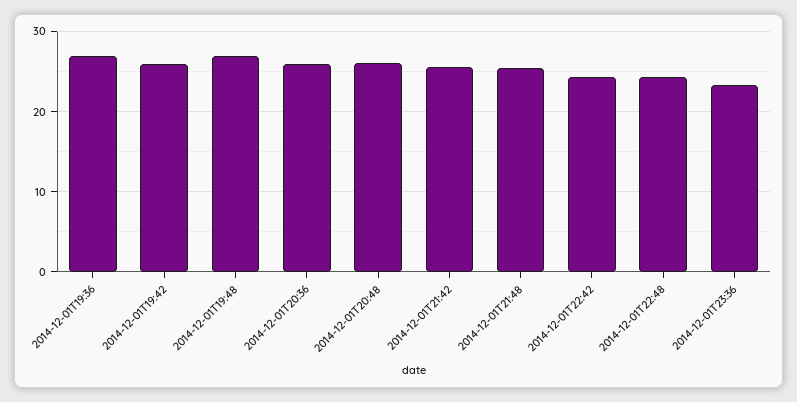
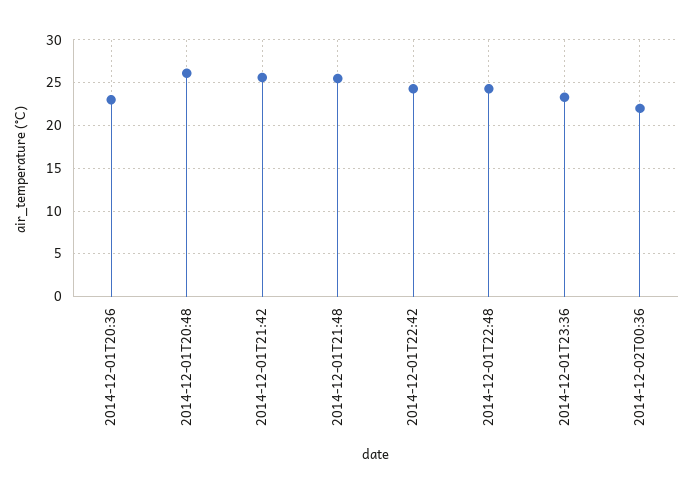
2014-12-01T19:36: 27 -> none
2014-12-01T19:42: 26 -> none
2014-12-01T19:48: 27 -> none
2014-12-01T20:36: 26 -> 23
2014-12-02T00:36: none -> 22

